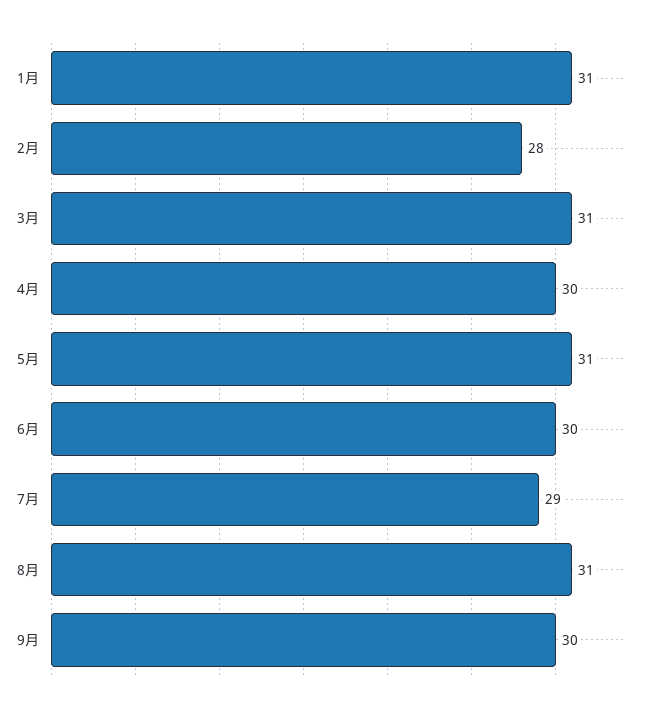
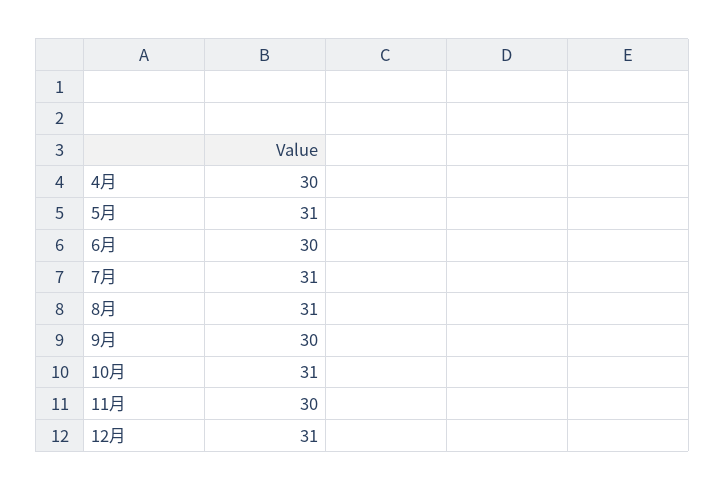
1月: 31 -> none
2月: 28 -> none
3月: 31 -> none
7月: 29 -> 31
10月: none -> 31
11月: none -> 30
12月: none -> 31

